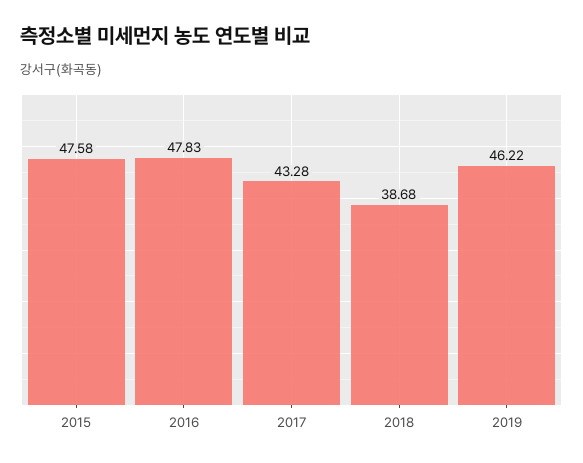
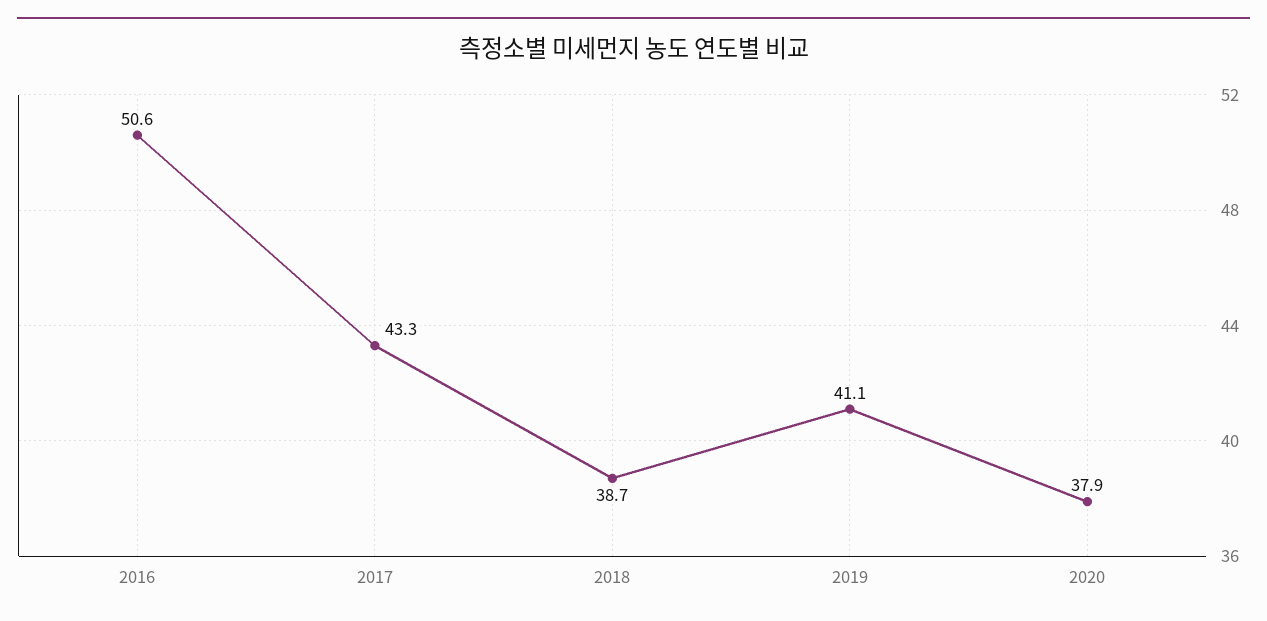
2015: 47.58 -> none
2016: 47.83 -> 50.6
2019: 46.22 -> 41.1
2020: none -> 37.9

